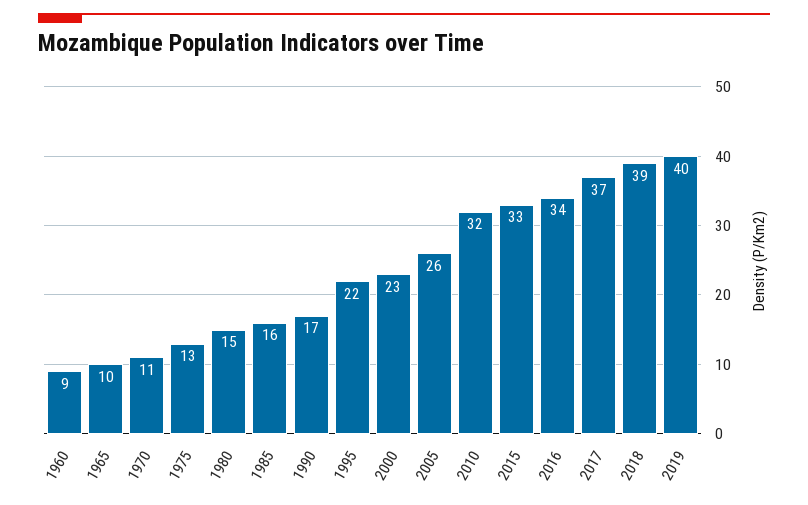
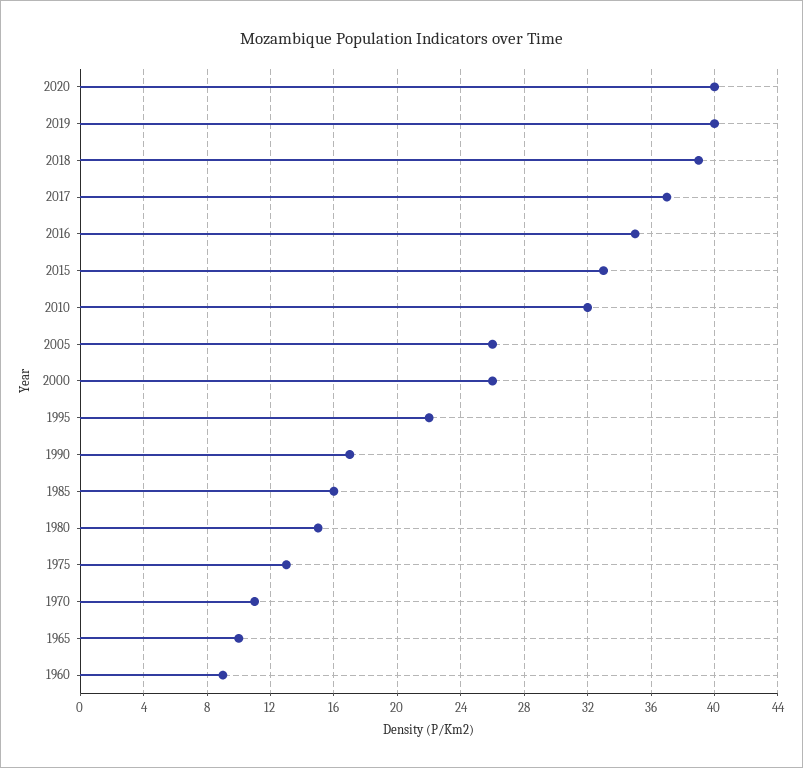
2000: 23 -> 26
2016: 34 -> 35
2020: none -> 40

